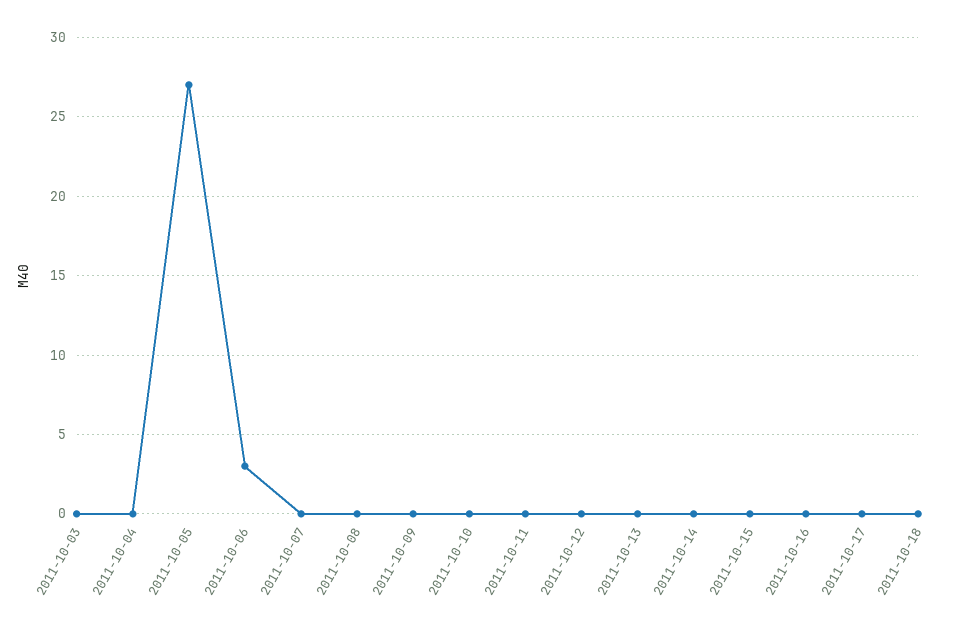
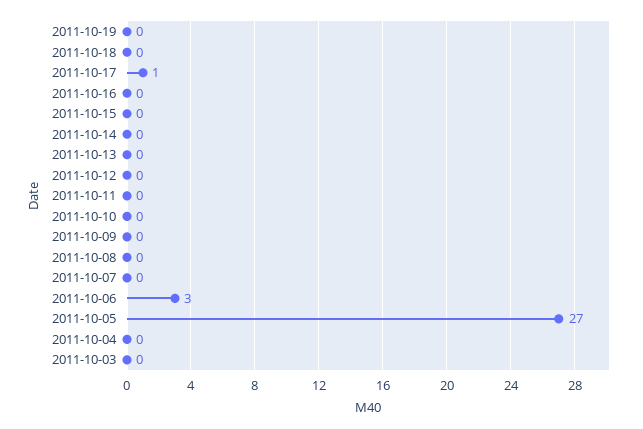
2011-10-17: 0 -> 1
2011-10-19: none -> 0

